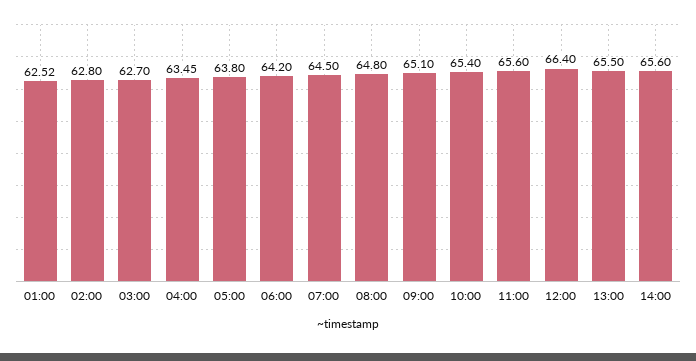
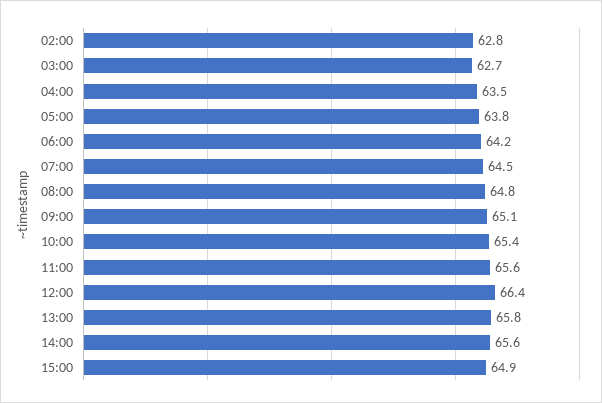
01:00: 62.52 -> none
13:00: 65.5 -> 65.8
15:00: none -> 64.9

